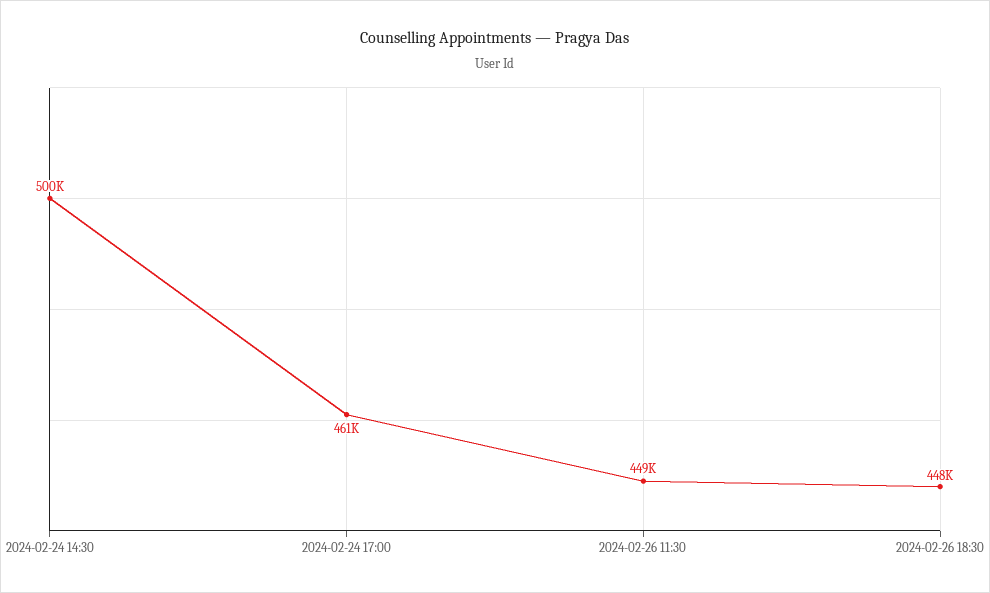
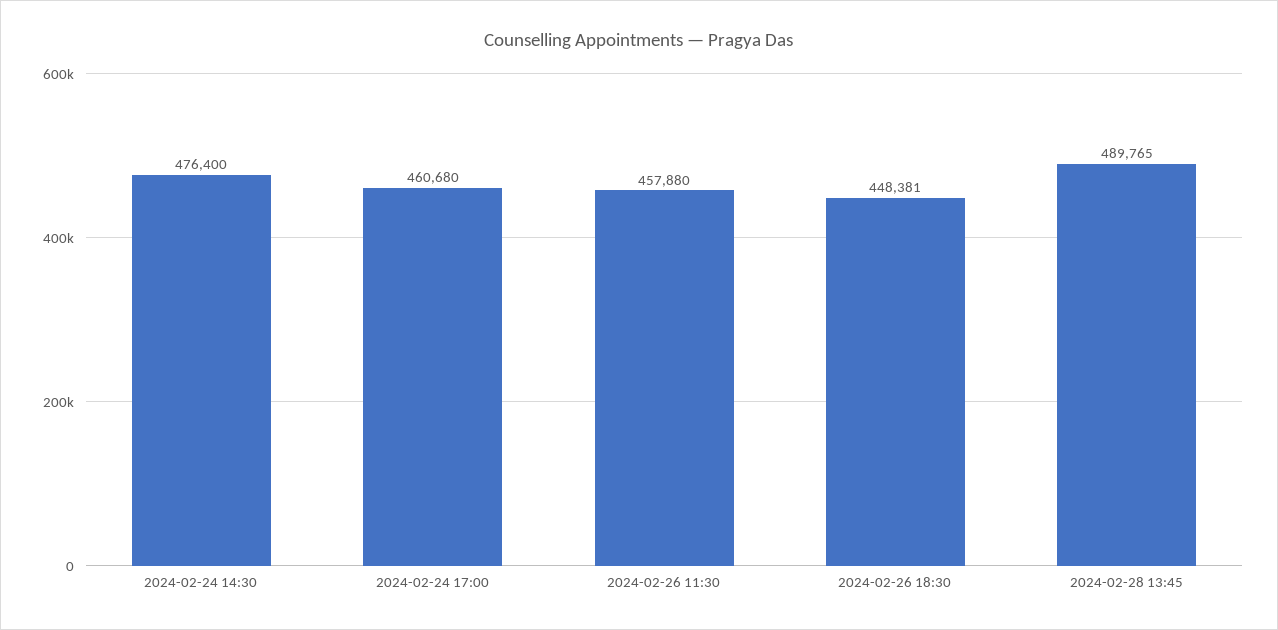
2024-02-24 14:30: 500000 -> 476400
2024-02-26 11:30: 449000 -> 457880
2024-02-28 13:45: none -> 489765

